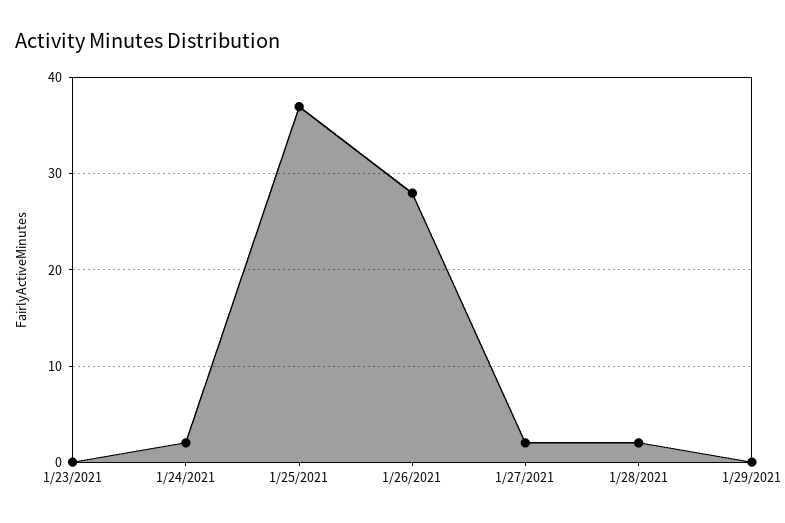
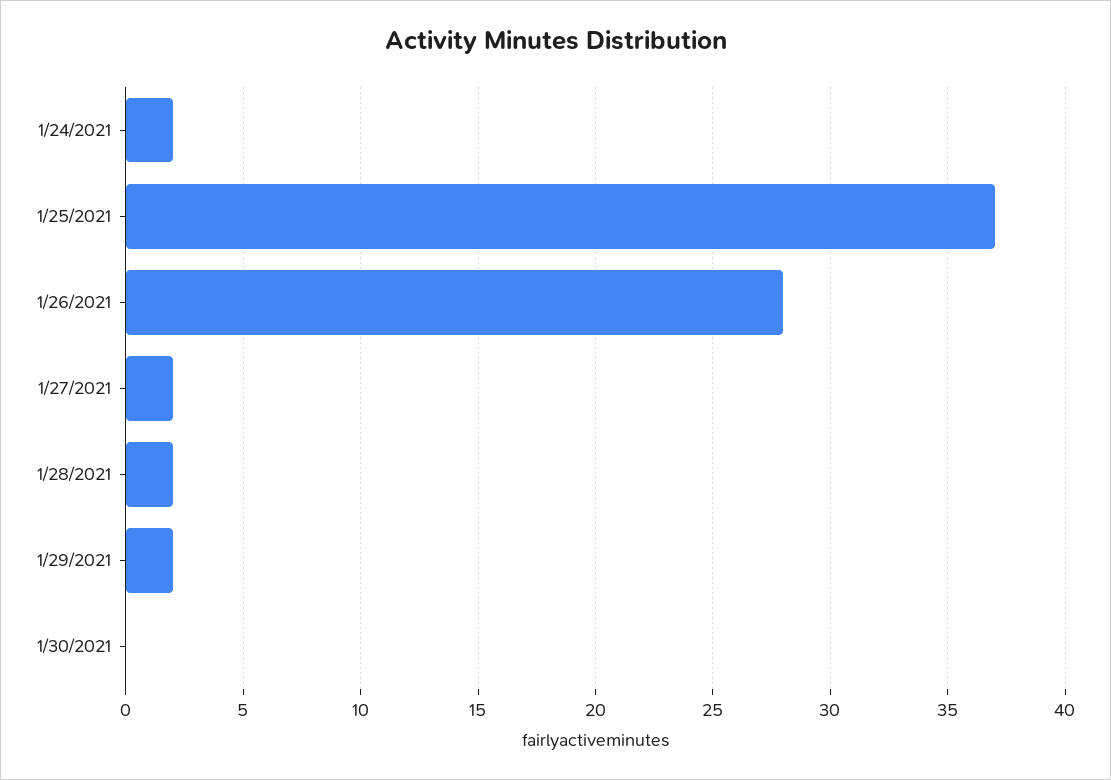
1/23/2021: 0 -> none
1/29/2021: 0 -> 2
1/30/2021: none -> 0

